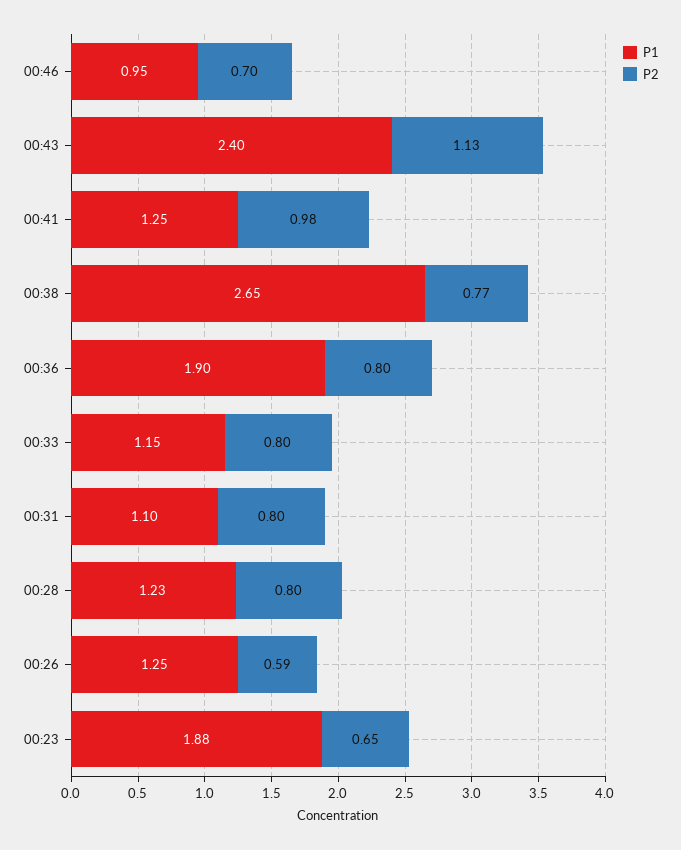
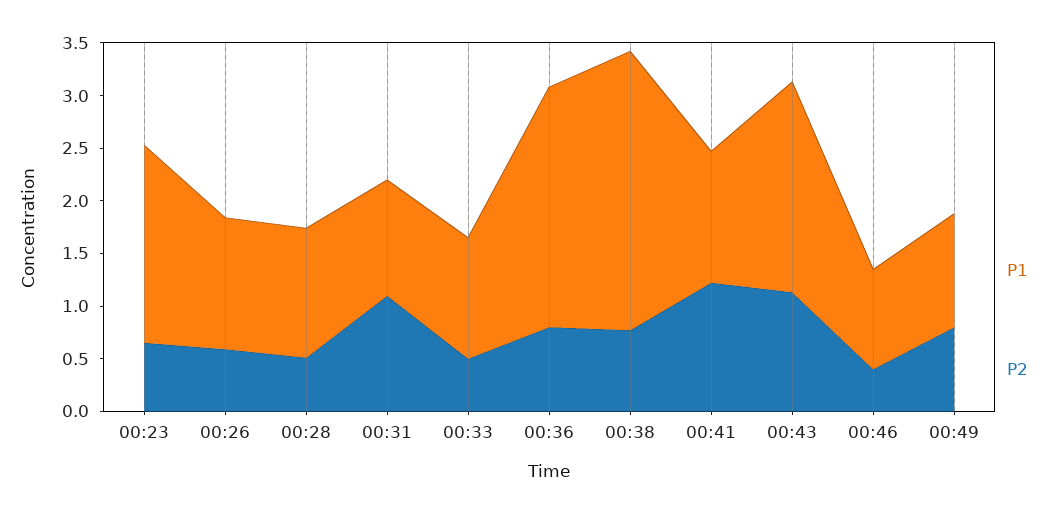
P2, 00:46: 0.7 -> 0.4
P1, 00:43: 2.4 -> 2
P2, 00:41: 0.98 -> 1.2
P1, 00:36: 1.9 -> 2.3
P2, 00:33: 0.8 -> 0.5
P2, 00:31: 0.8 -> 1.1
P2, 00:28: 0.8 -> 0.5
P1, 00:49: none -> 1.1
P2, 00:49: none -> 0.8

